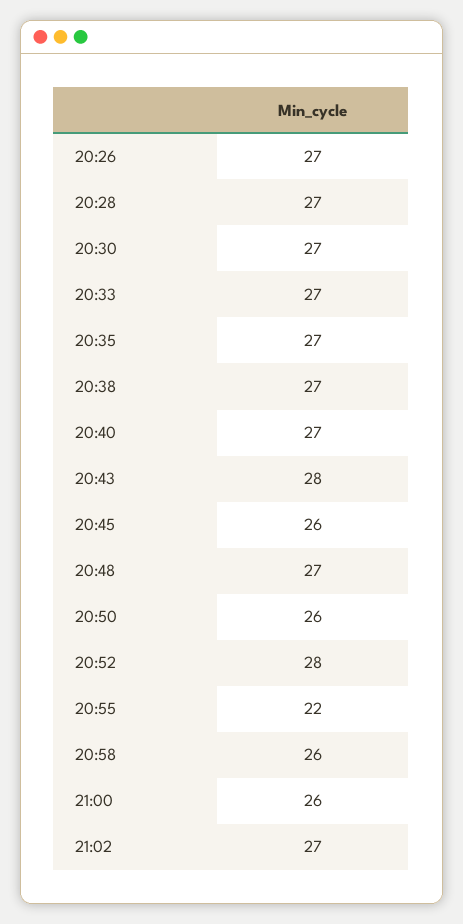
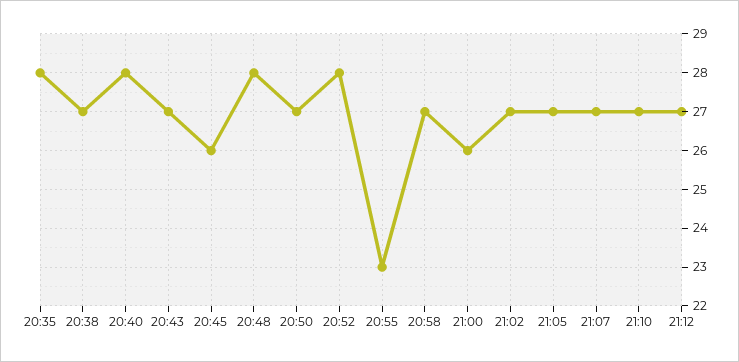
20:26: 27 -> none
20:28: 27 -> none
20:30: 27 -> none
20:33: 27 -> none
20:35: 27 -> 28
20:40: 27 -> 28
20:43: 28 -> 27
20:48: 27 -> 28
20:50: 26 -> 27
20:55: 22 -> 23
20:58: 26 -> 27
21:05: none -> 27
21:07: none -> 27
21:10: none -> 27
21:12: none -> 27

